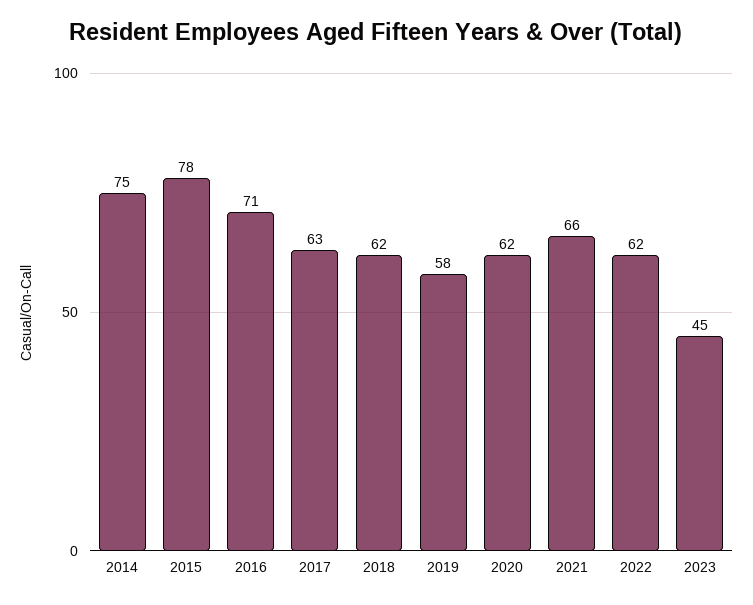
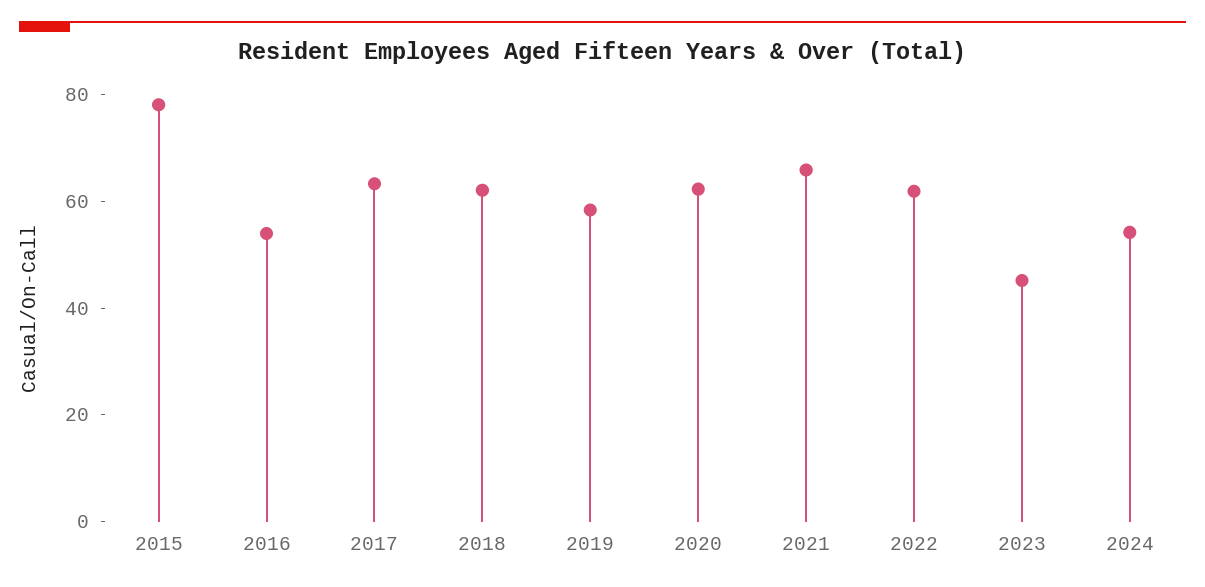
2014: 75 -> none
2016: 71 -> 55
2024: none -> 55

